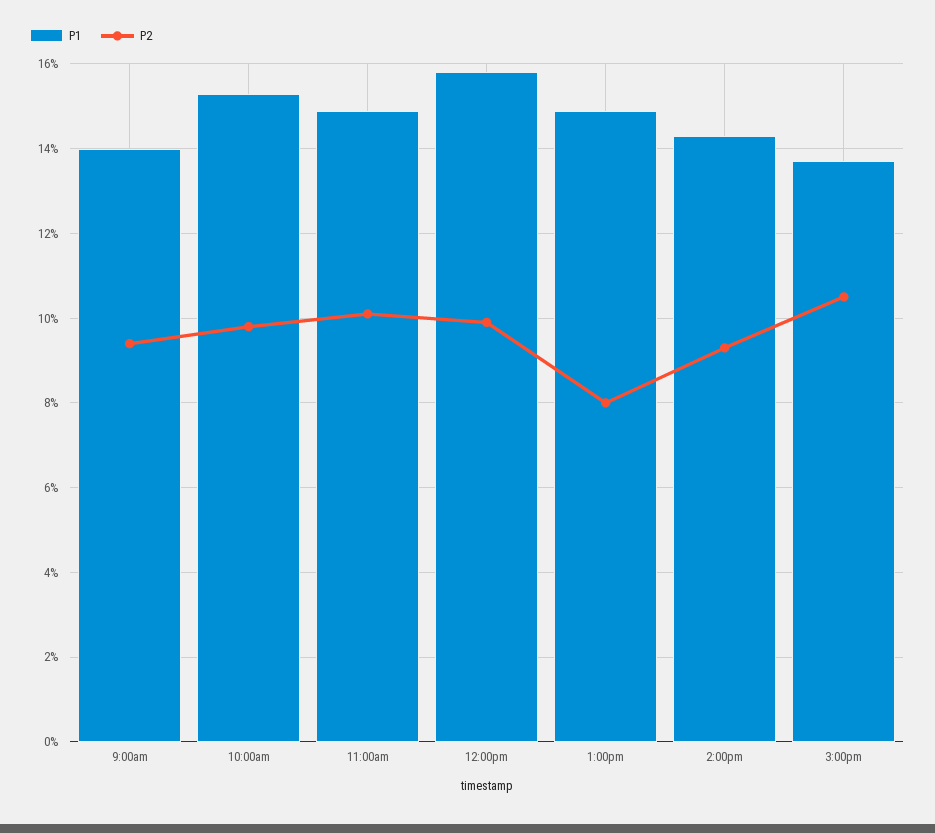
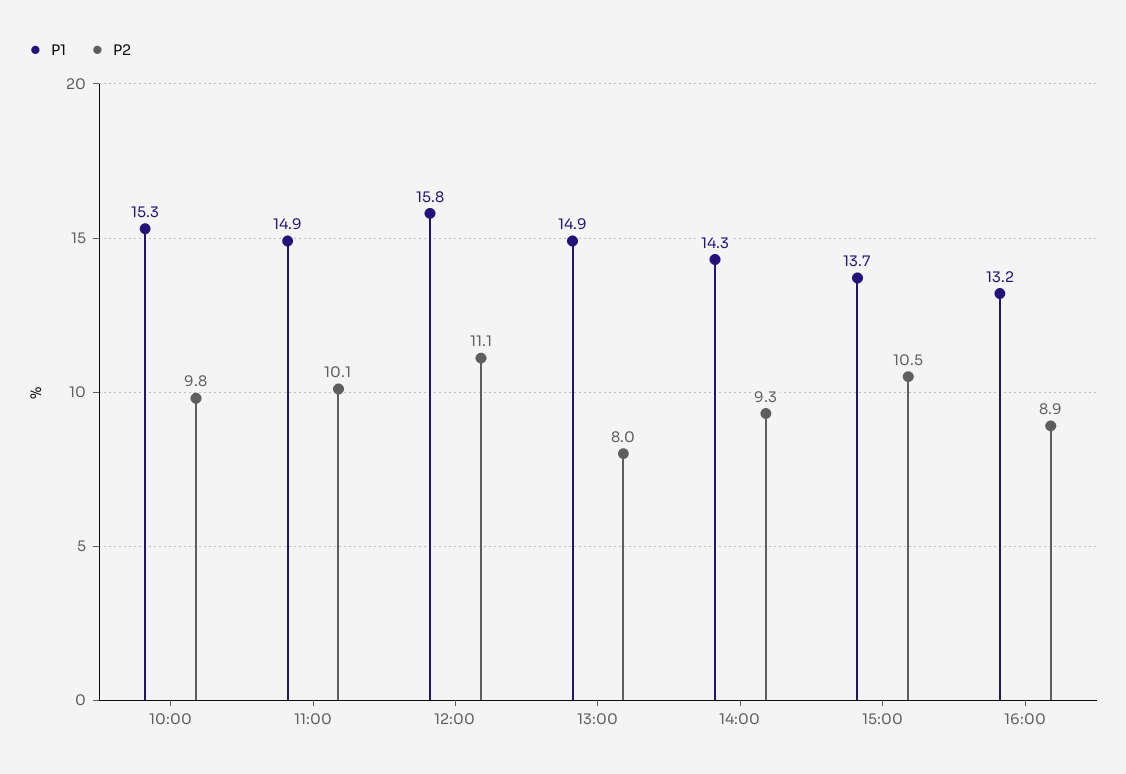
P1, 9:00am: 14 -> none
P2, 9:00am: 9.5 -> none
P2, 12:00pm: 10 -> 11.1
P1, 16:00: none -> 13.2
P2, 16:00: none -> 8.9

